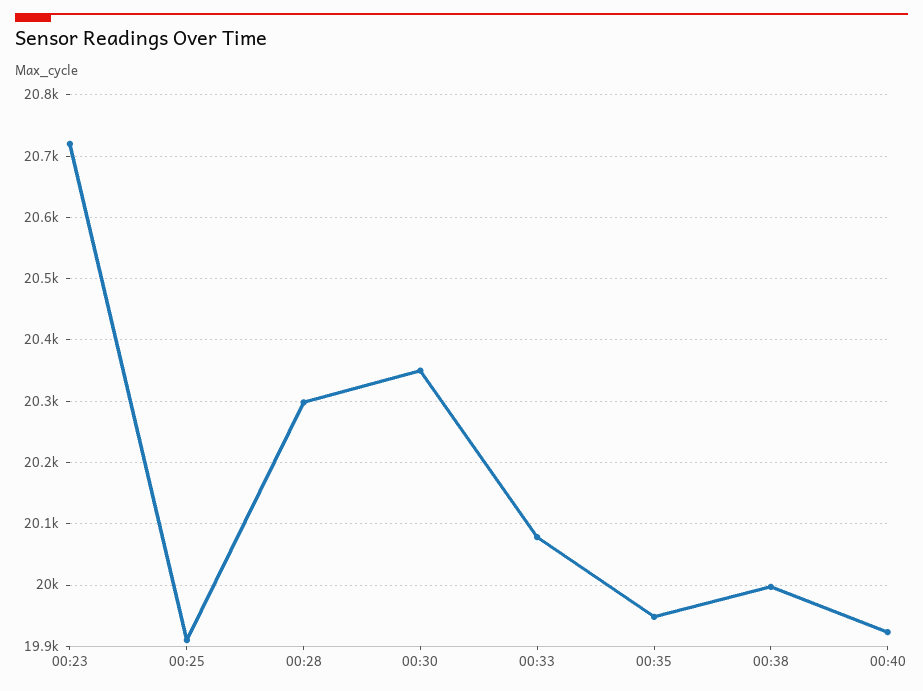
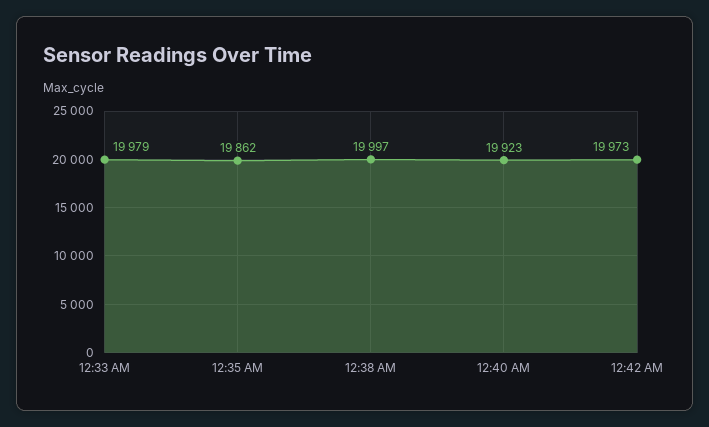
00:23: 20720 -> none
00:25: 19910 -> none
00:28: 20300 -> none
00:30: 20350 -> none
00:33: 20080 -> 19979
00:35: 19950 -> 19862
12:42 AM: none -> 19973

